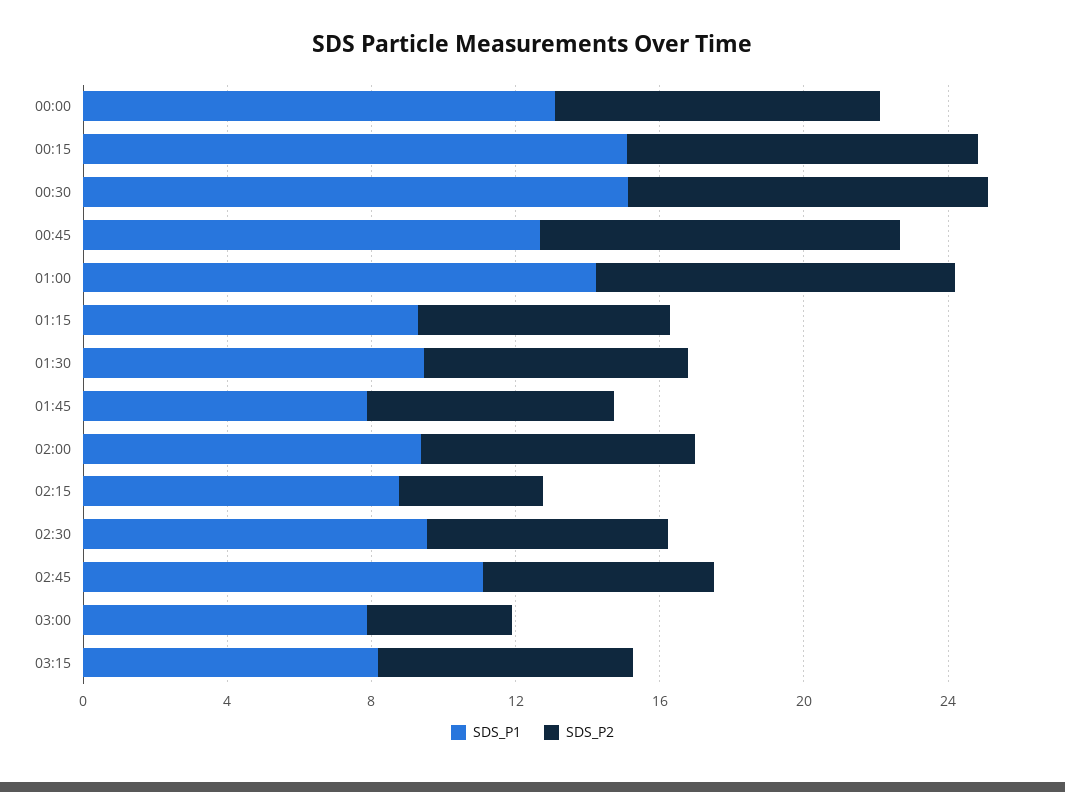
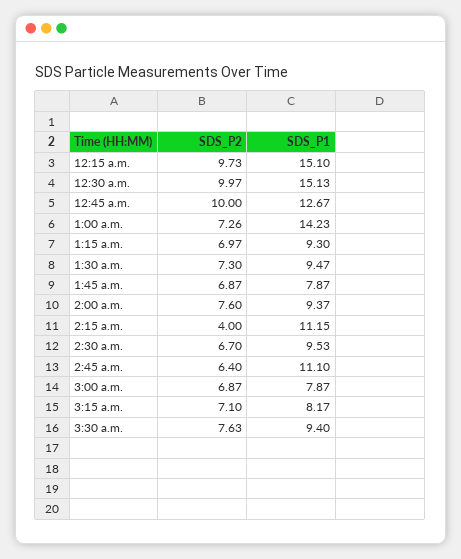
SDS_P1, 00:00: 13 -> none
SDS_P2, 00:00: 9 -> none
SDS_P2, 01:00: 10 -> 7.26
SDS_P1, 02:15: 9 -> 11.15
SDS_P2, 03:00: 4 -> 6.87
SDS_P2, 3:30 a.m.: none -> 7.63
SDS_P1, 3:30 a.m.: none -> 9.4

